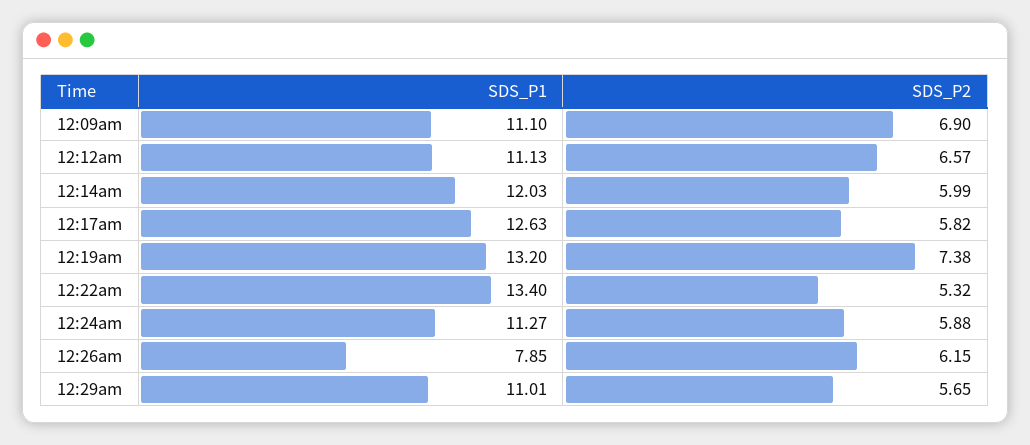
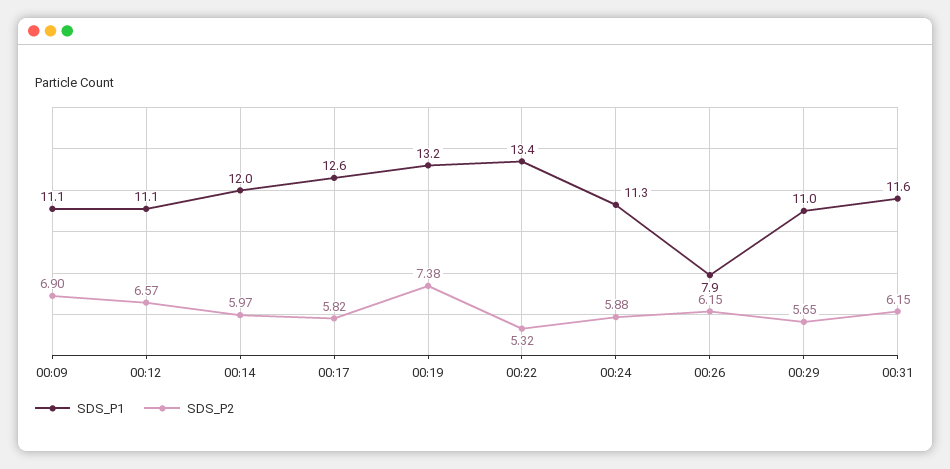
SDS_P2, 12:14am: 5.99 -> 5.97
SDS_P1, 00:31: none -> 11.6
SDS_P2, 00:31: none -> 6.15

